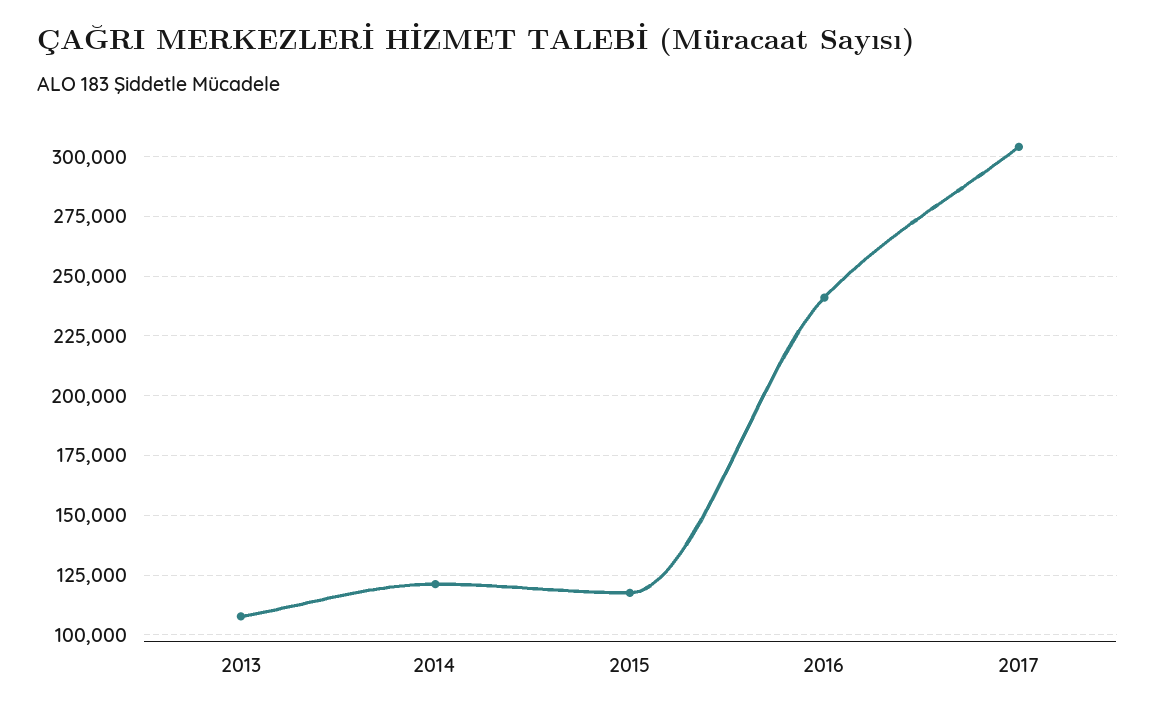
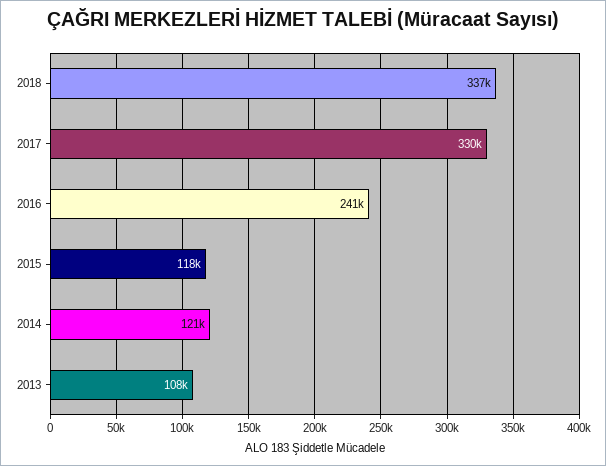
2017: 305000 -> 330000
2018: none -> 337000

